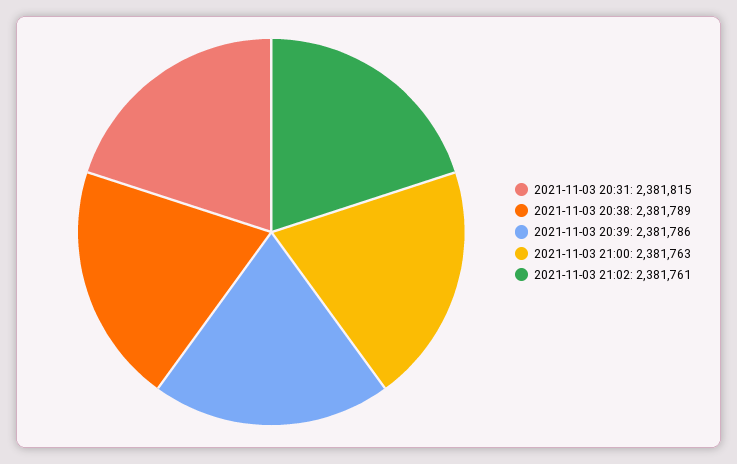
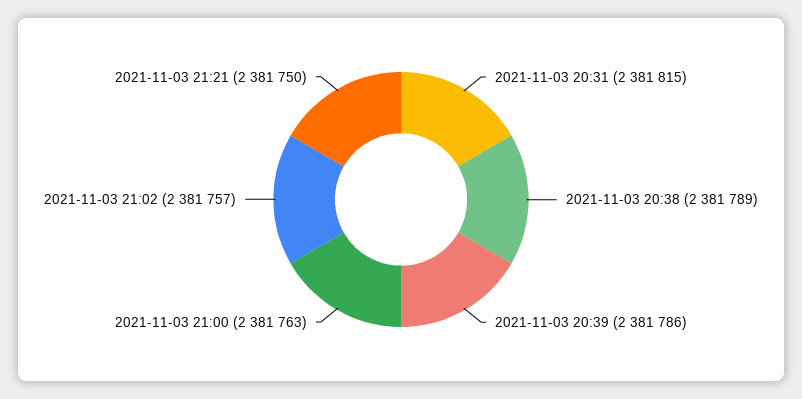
2021-11-03 21:02: 2381761 -> 2381757
2021-11-03 21:21: none -> 2381750

